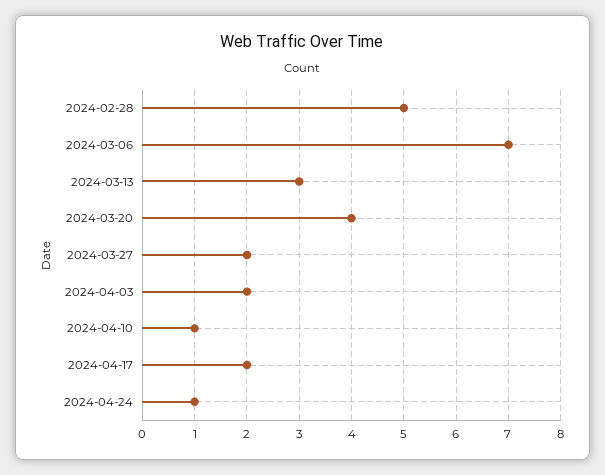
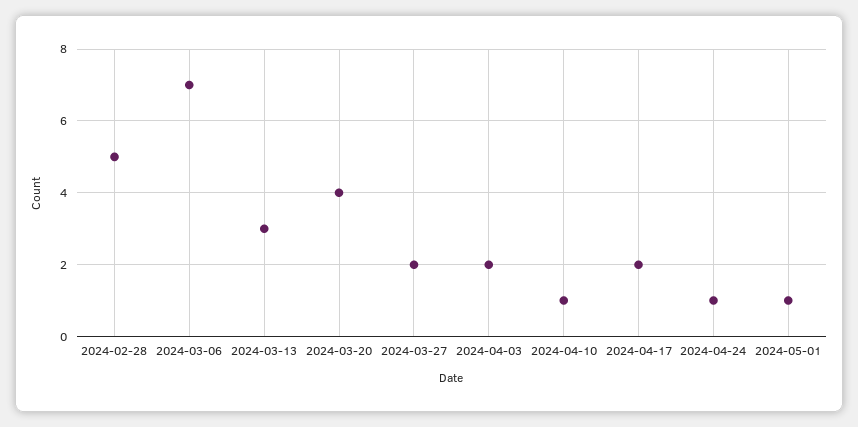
2024-05-01: none -> 1

